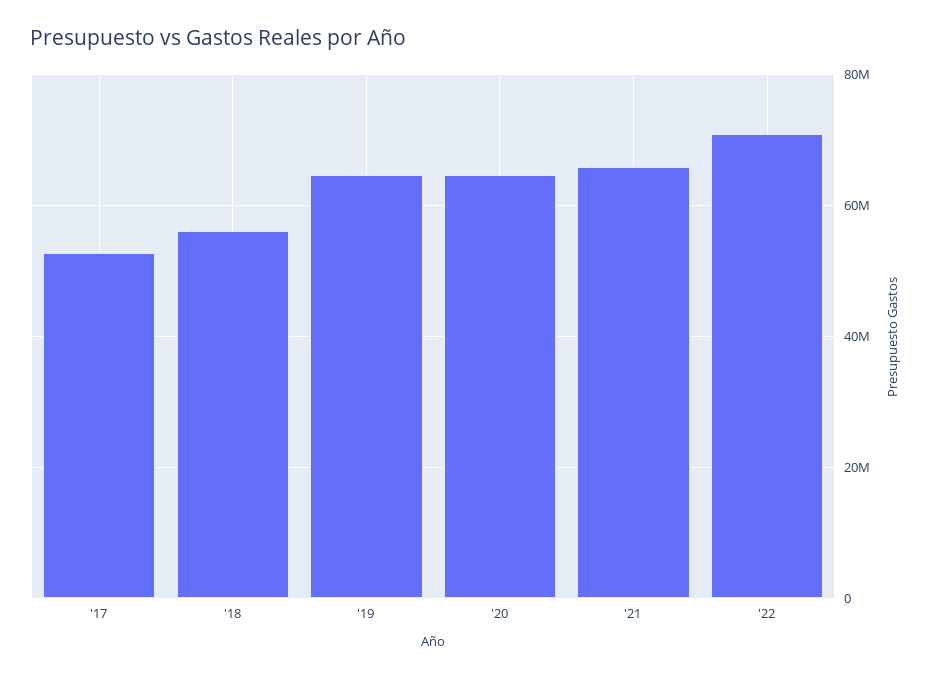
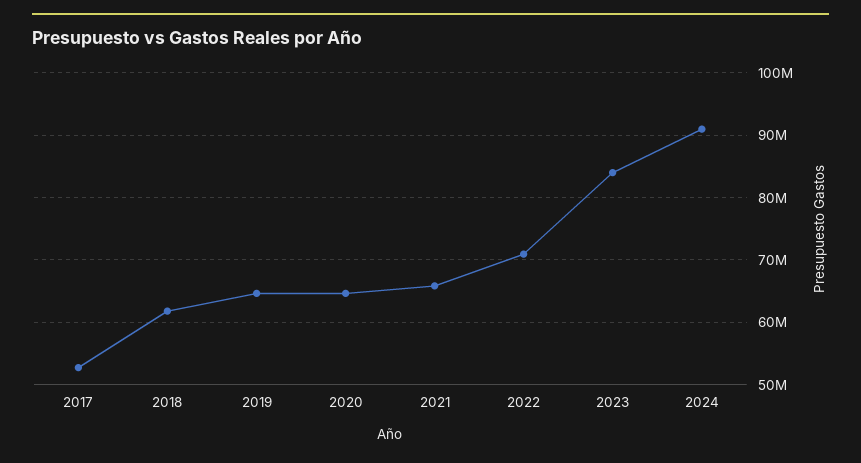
'18: 56000000 -> 62000000
2023: none -> 84000000
2024: none -> 91000000

